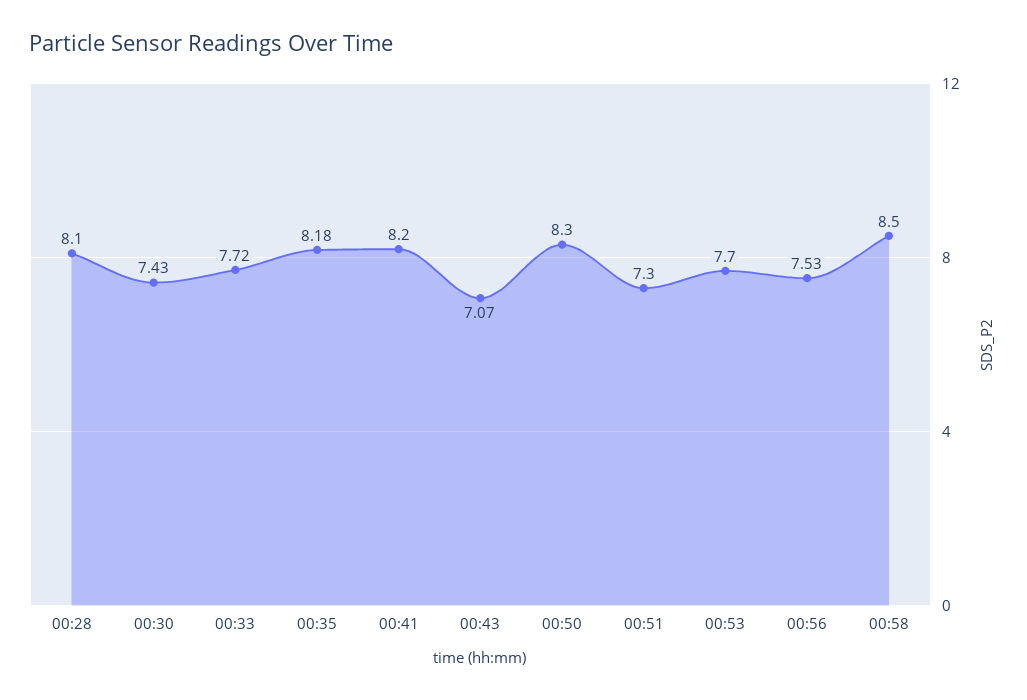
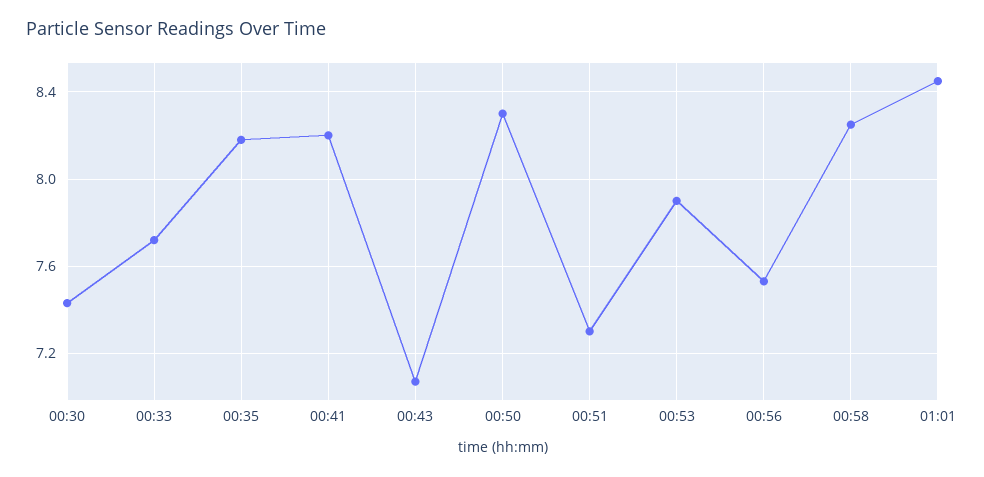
00:28: 8.1 -> none
00:53: 7.7 -> 7.9
00:58: 8.5 -> 8.25
01:01: none -> 8.45

